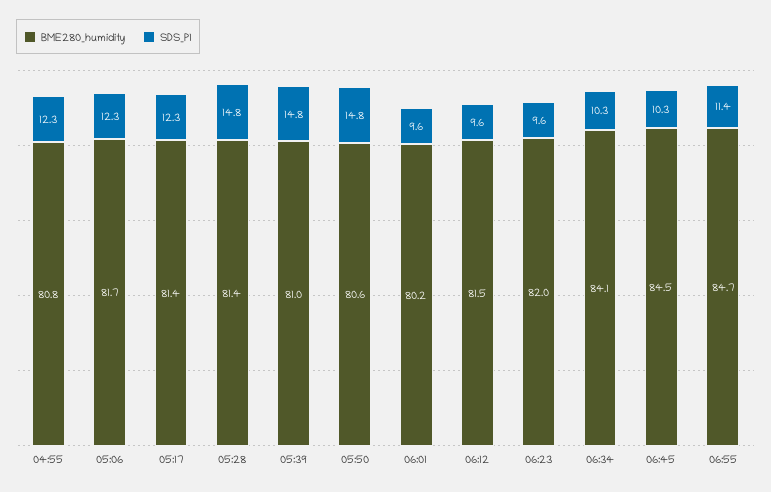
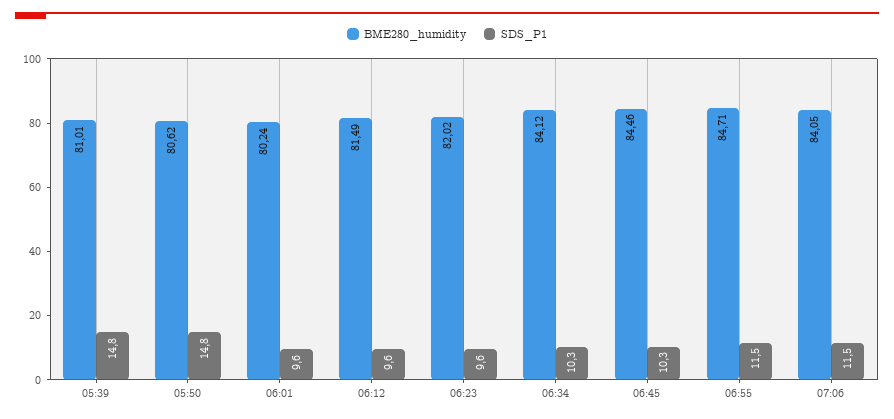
BME280_humidity, 04:55: 80.8 -> none
SDS_P1, 04:55: 12.3 -> none
BME280_humidity, 05:06: 81.7 -> none
SDS_P1, 05:06: 12.3 -> none
BME280_humidity, 05:17: 81.4 -> none
SDS_P1, 05:17: 12.3 -> none
BME280_humidity, 05:28: 81.4 -> none
SDS_P1, 05:28: 14.8 -> none
SDS_P1, 06:55: 11.4 -> 11.5
BME280_humidity, 07:06: none -> 84.05
SDS_P1, 07:06: none -> 11.5

